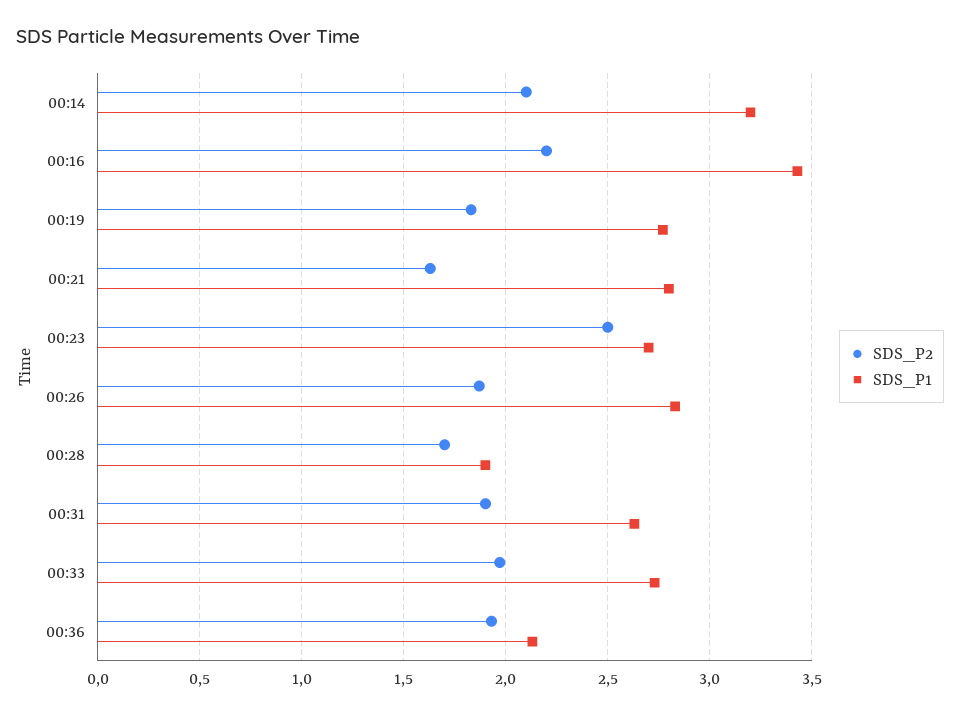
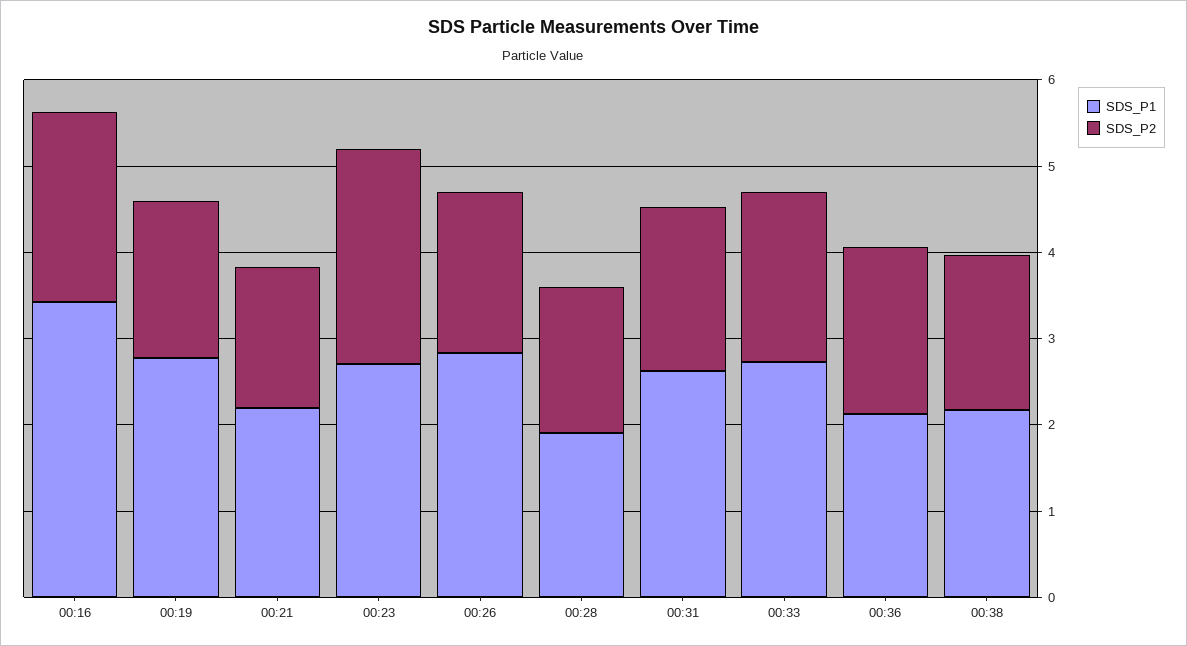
SDS_P2, 00:14: 2.1 -> none
SDS_P1, 00:14: 3.2 -> none
SDS_P1, 00:21: 2.8 -> 2.2
SDS_P1, 00:38: none -> 2.2
SDS_P2, 00:38: none -> 1.8

